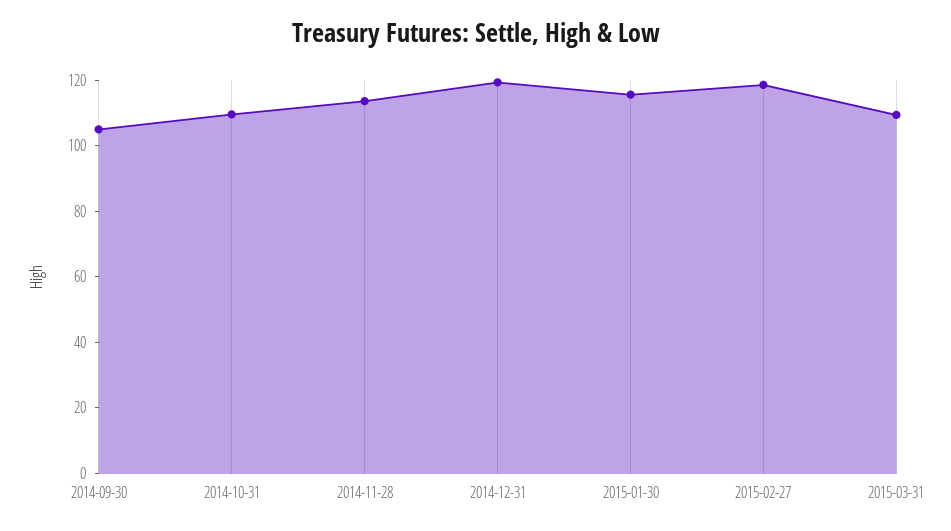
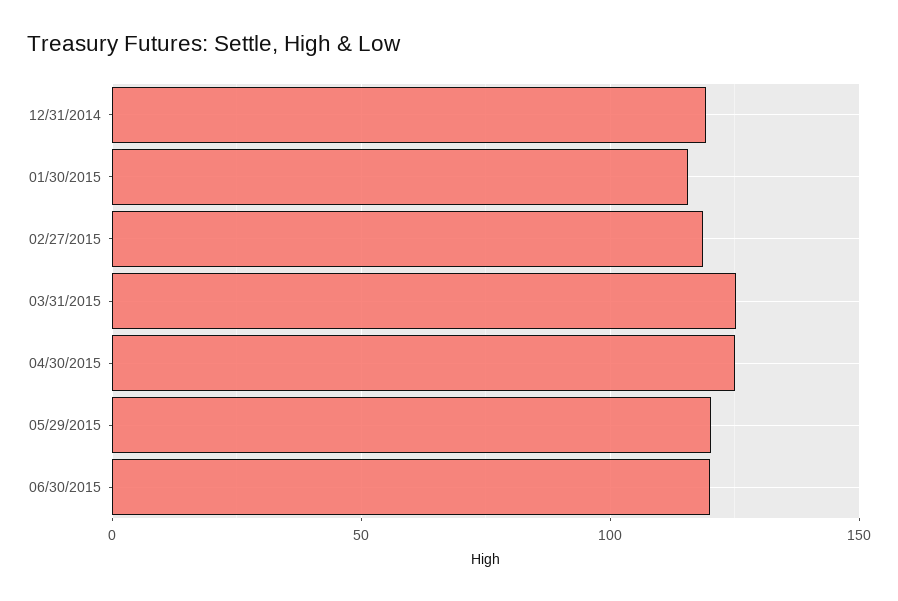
2014-09-30: 105 -> none
2014-10-31: 110 -> none
2014-11-28: 115 -> none
2015-03-31: 110 -> 125
04/30/2015: none -> 125
05/29/2015: none -> 120
06/30/2015: none -> 120

